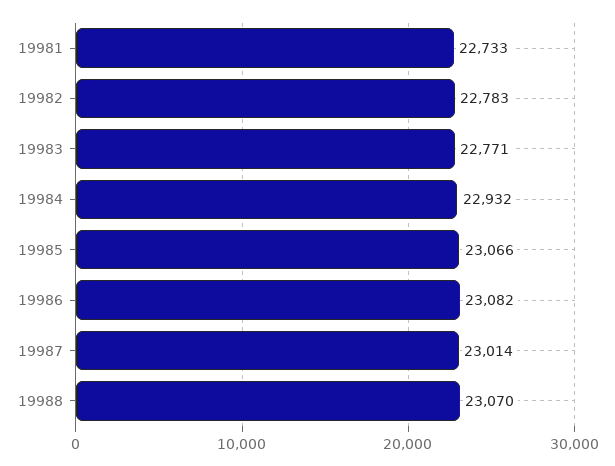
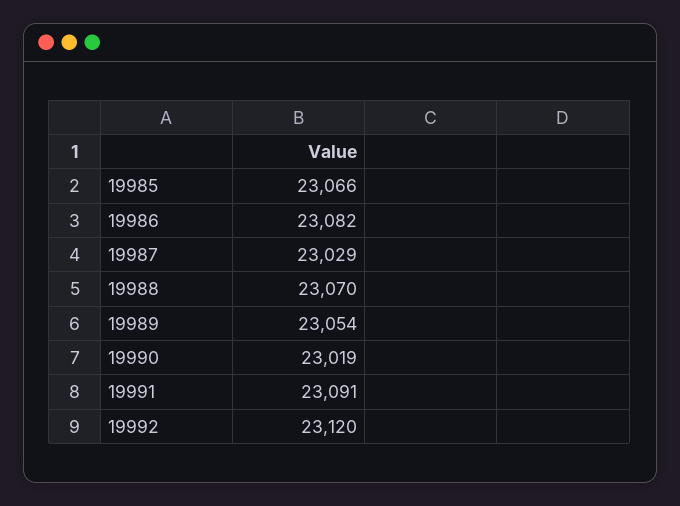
19981: 22733 -> none
19982: 22783 -> none
19983: 22771 -> none
19984: 22932 -> none
19987: 23014 -> 23029
19989: none -> 23054
19990: none -> 23019
19991: none -> 23091
19992: none -> 23120

